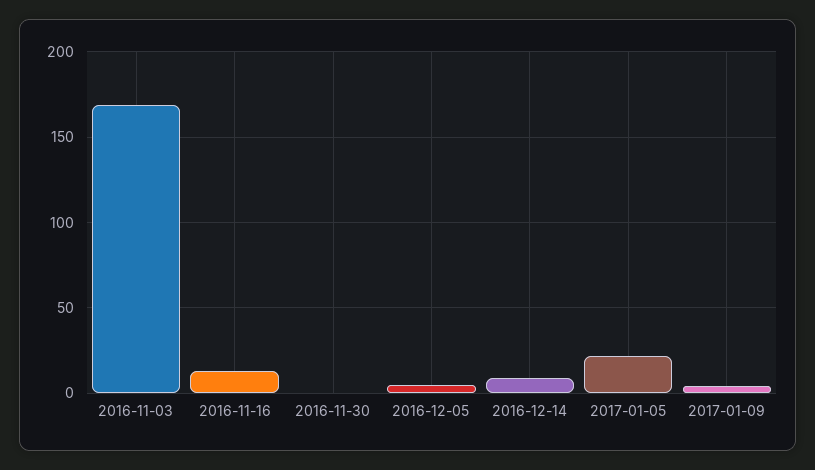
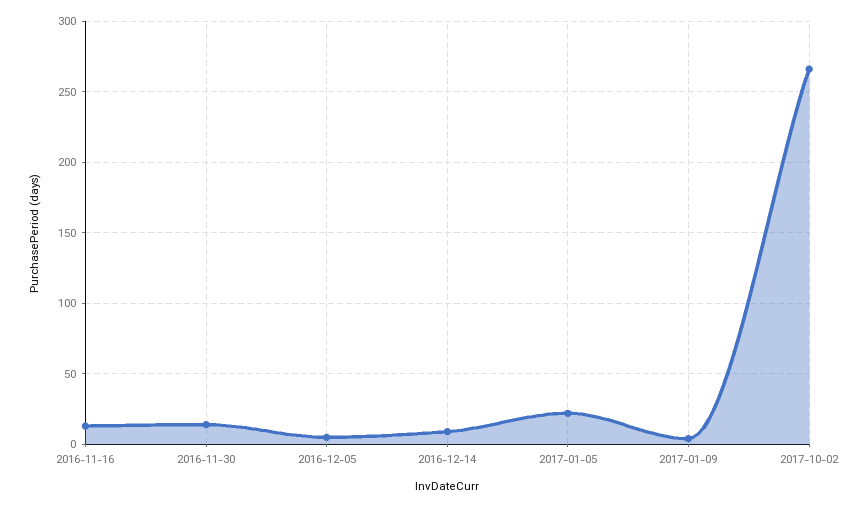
2016-11-03: 170 -> none
2016-11-30: 0 -> 15
2017-10-02: none -> 265

